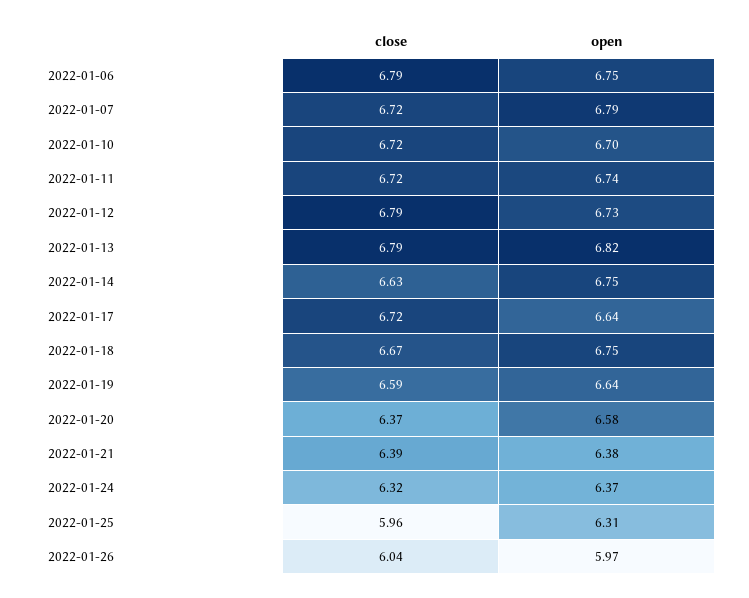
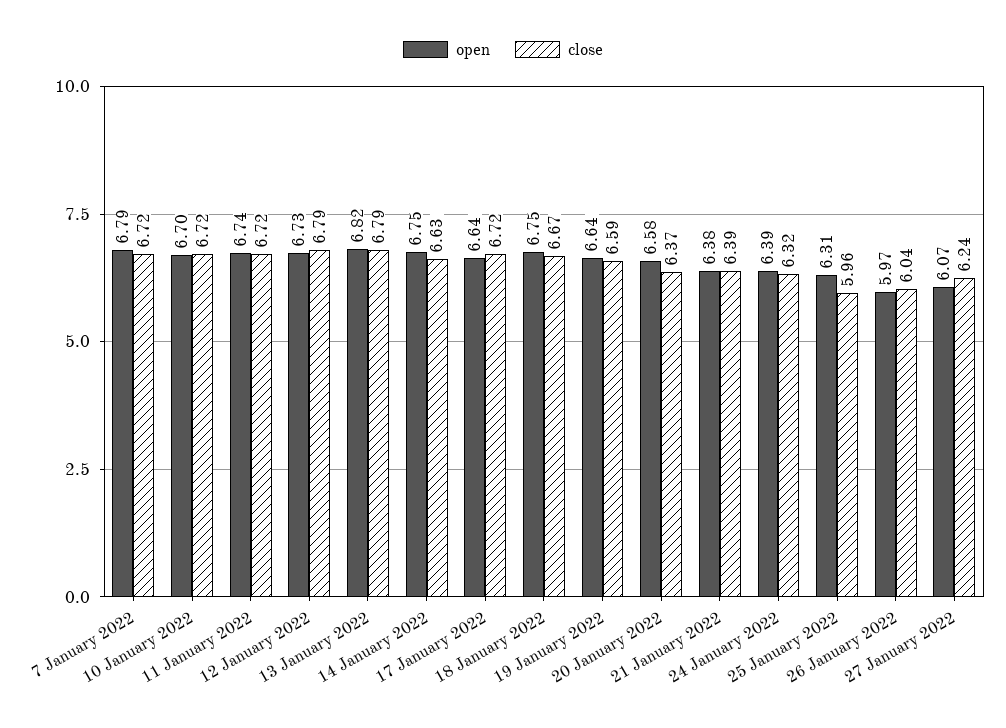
close, 2022-01-06: 6.79 -> none
open, 2022-01-06: 6.75 -> none
open, 2022-01-24: 6.37 -> 6.39
open, 27 January 2022: none -> 6.07
close, 27 January 2022: none -> 6.24

